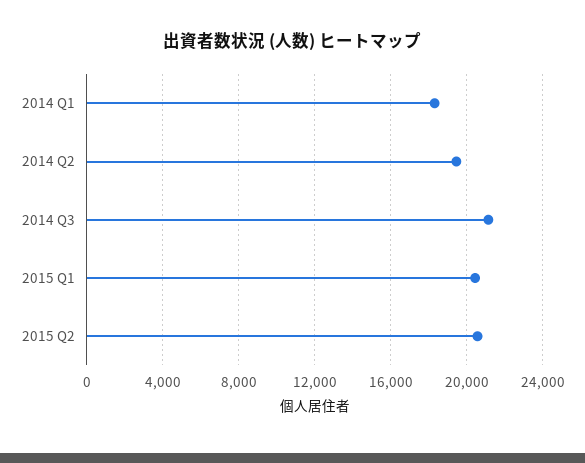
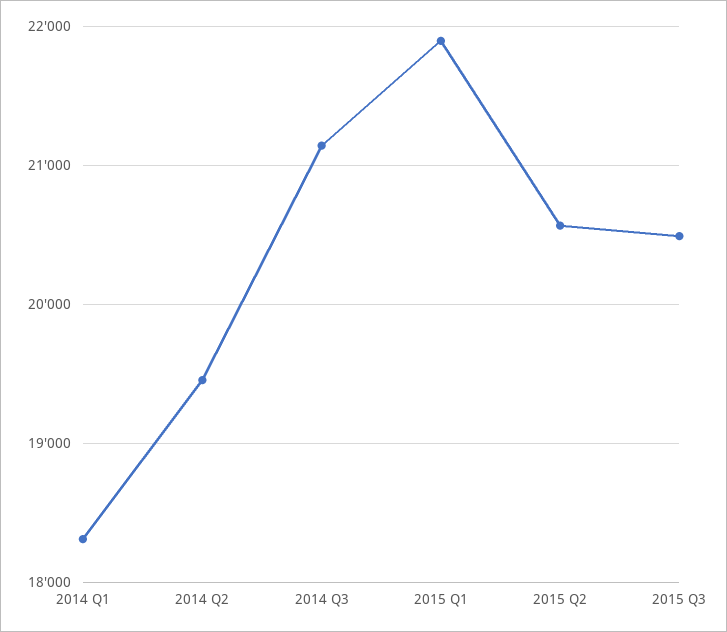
2015 Q1: 20500 -> 21900
2015 Q3: none -> 20500

